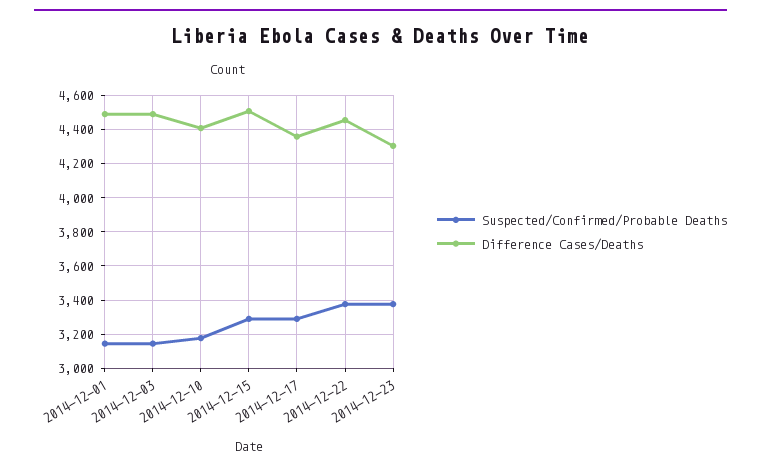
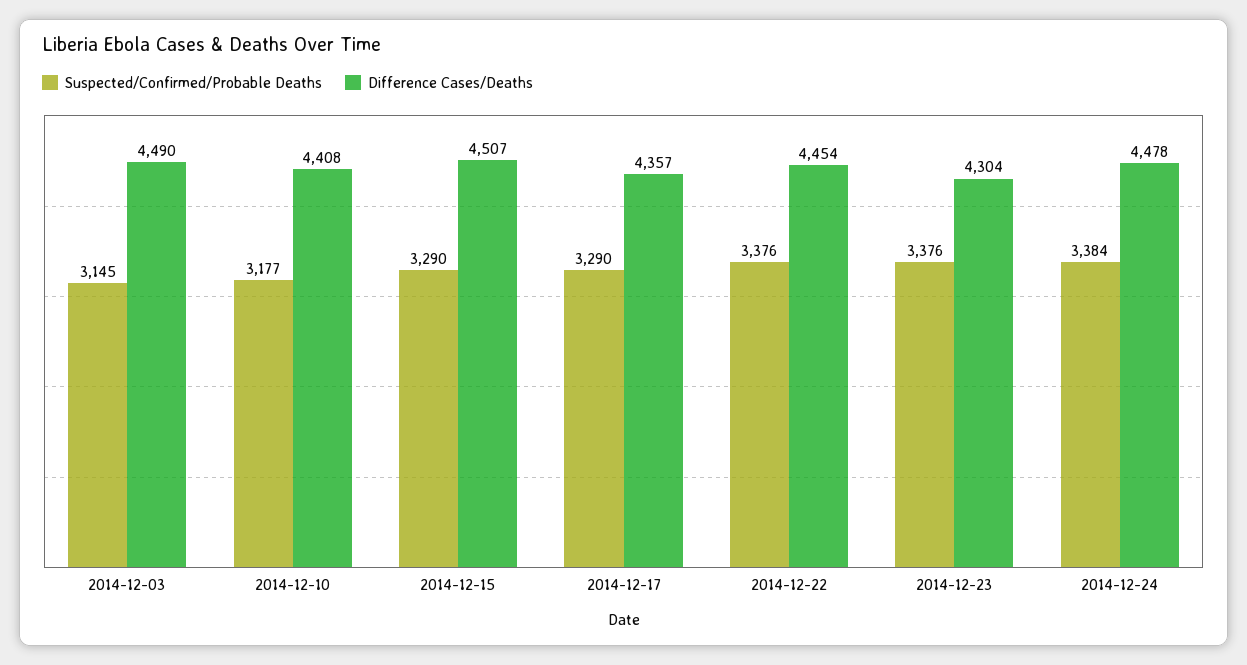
Suspected/Confirmed/Probable Deaths, 2014-12-01: 3150 -> none
Difference Cases/Deaths, 2014-12-01: 4500 -> none
Suspected/Confirmed/Probable Deaths, 2014-12-24: none -> 3384
Difference Cases/Deaths, 2014-12-24: none -> 4478

